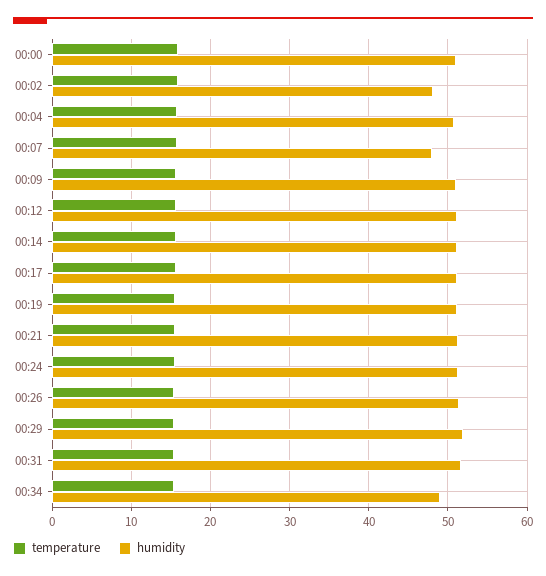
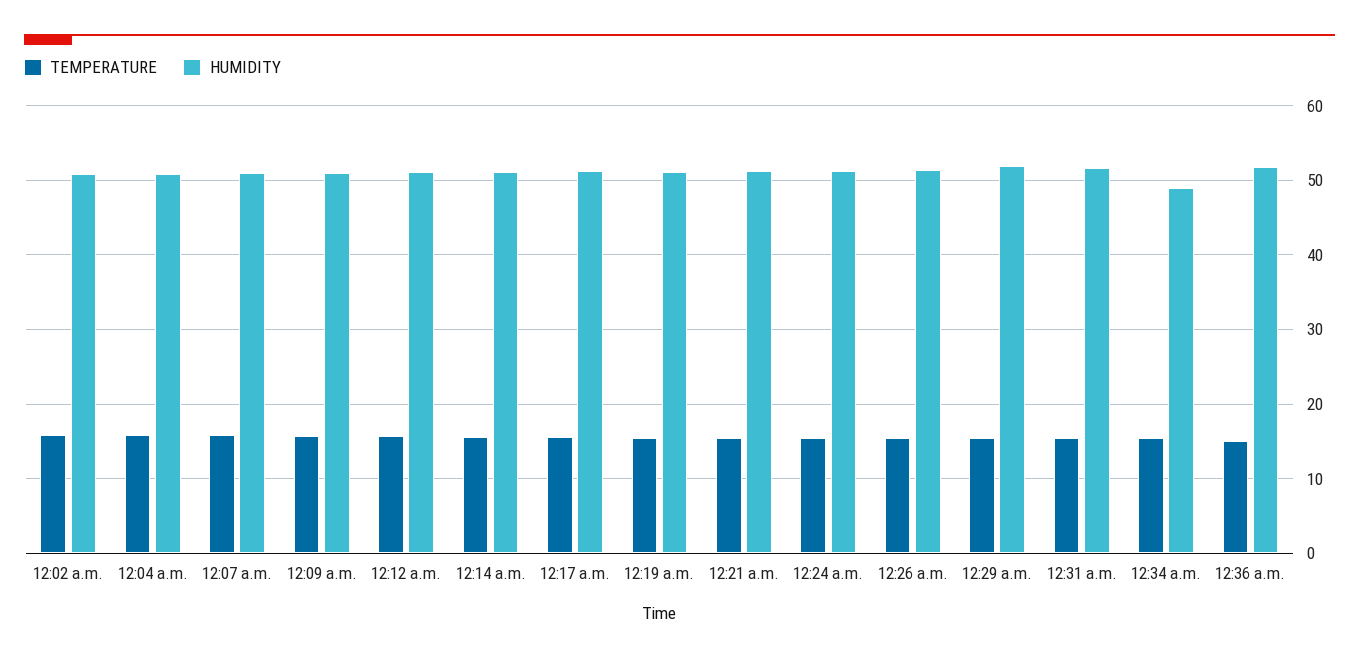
temperature, 00:00: 16 -> none
humidity, 00:00: 51 -> none
humidity, 00:02: 48 -> 51
humidity, 00:07: 48 -> 51
temperature, 12:36 a.m.: none -> 15
humidity, 12:36 a.m.: none -> 52

